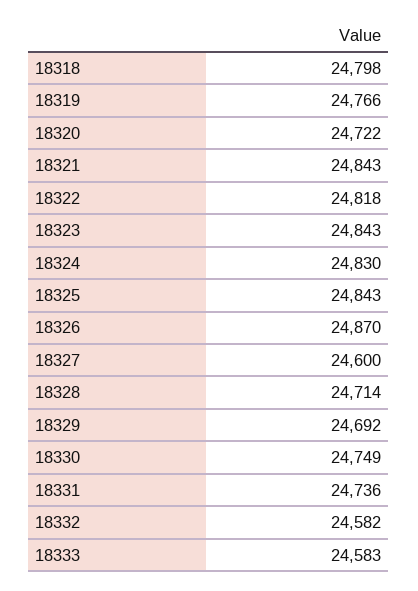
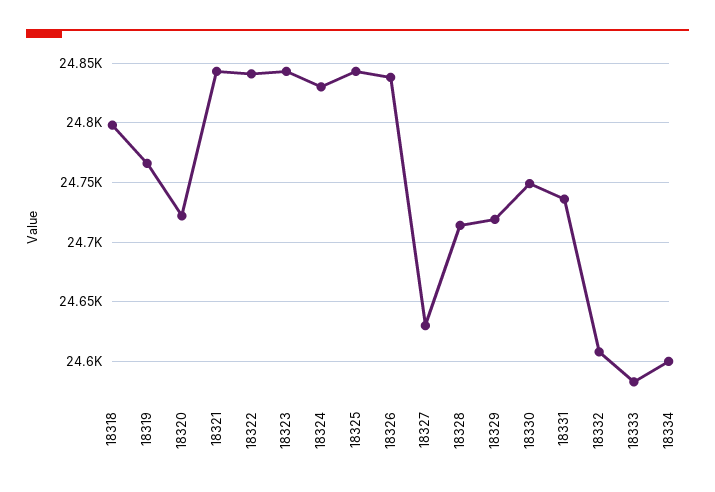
18322: 24818 -> 24840
18326: 24870 -> 24840
18327: 24600 -> 24630
18329: 24692 -> 24720
18332: 24582 -> 24610
18334: none -> 24600

